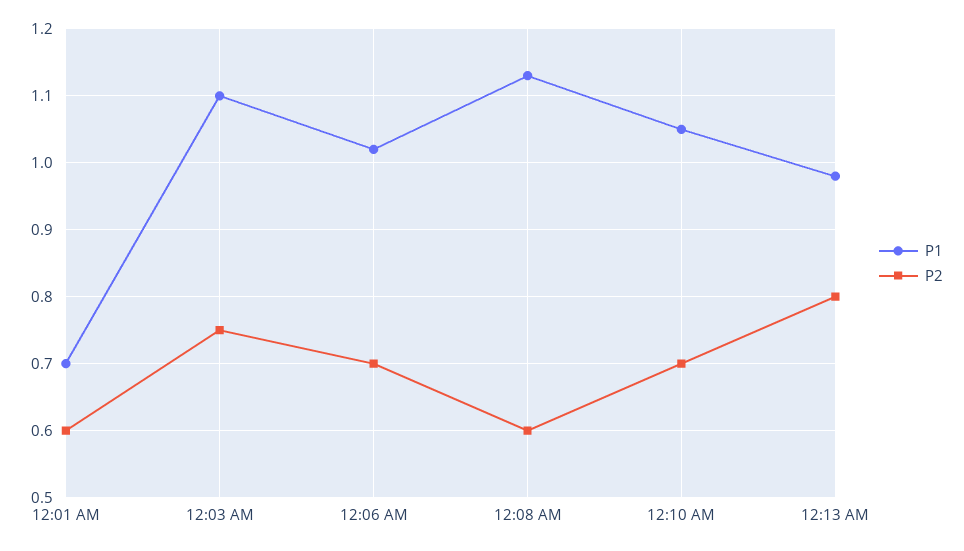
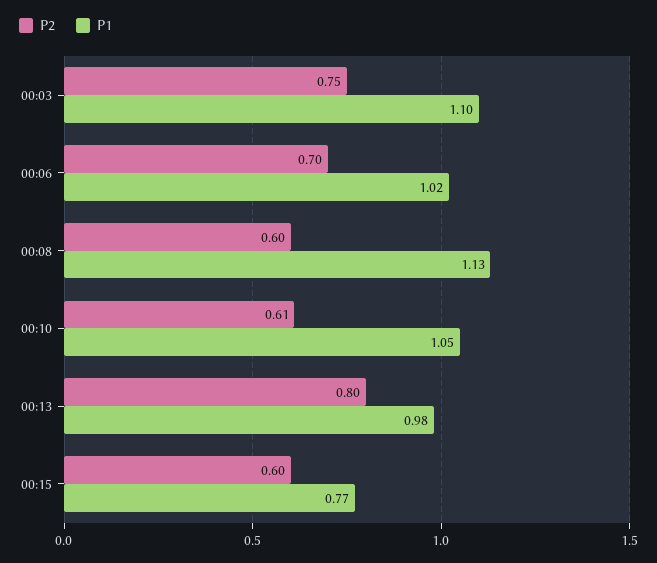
P1, 12:01 AM: 0.7 -> none
P2, 12:01 AM: 0.6 -> none
P2, 12:10 AM: 0.7 -> 0.61
P2, 00:15: none -> 0.6
P1, 00:15: none -> 0.77

